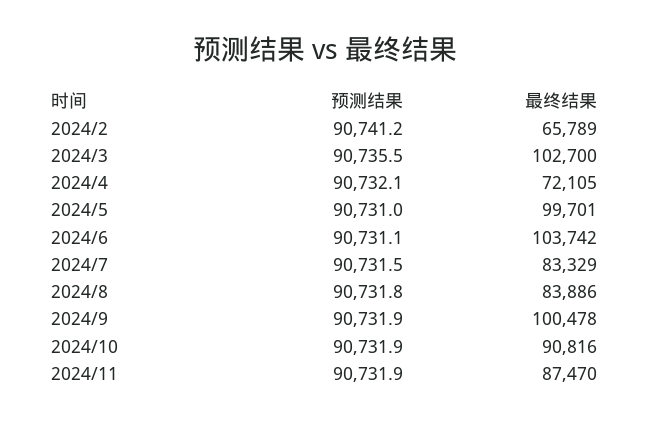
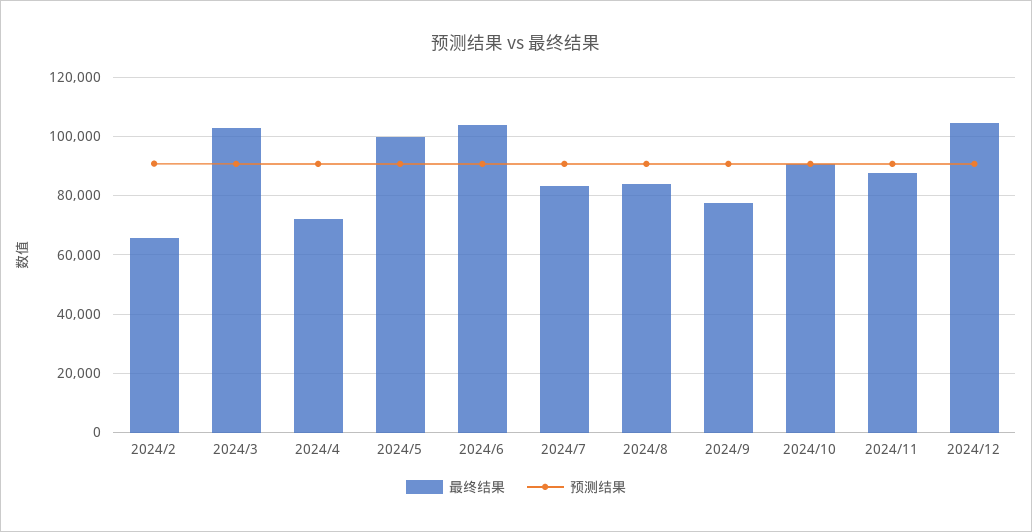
最终结果, 2024/9: 100478 -> 77500
最终结果, 2024/12: none -> 105000
预测结果, 2024/12: none -> 90000

